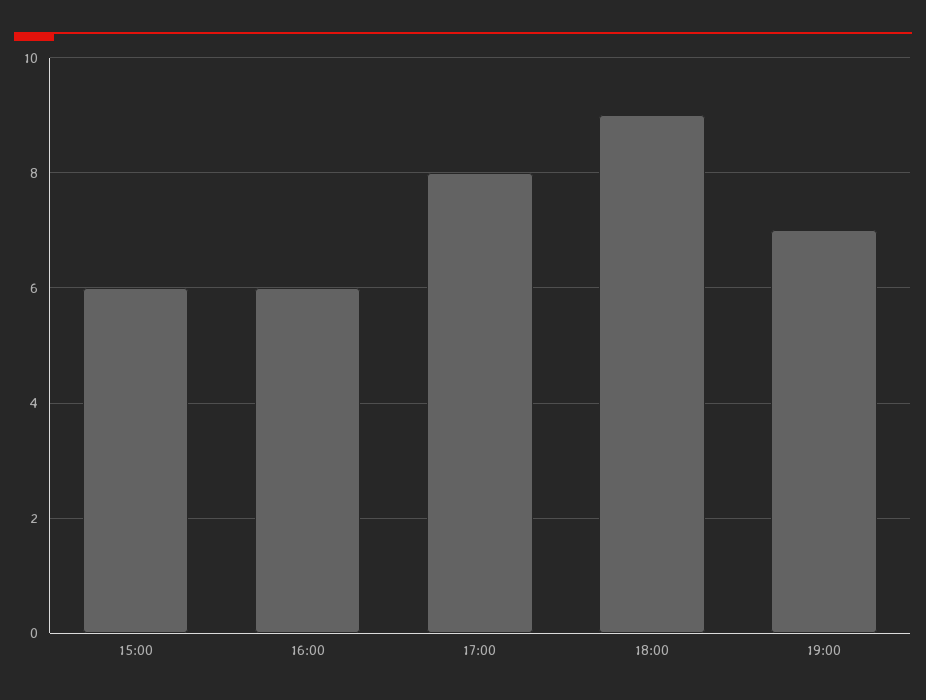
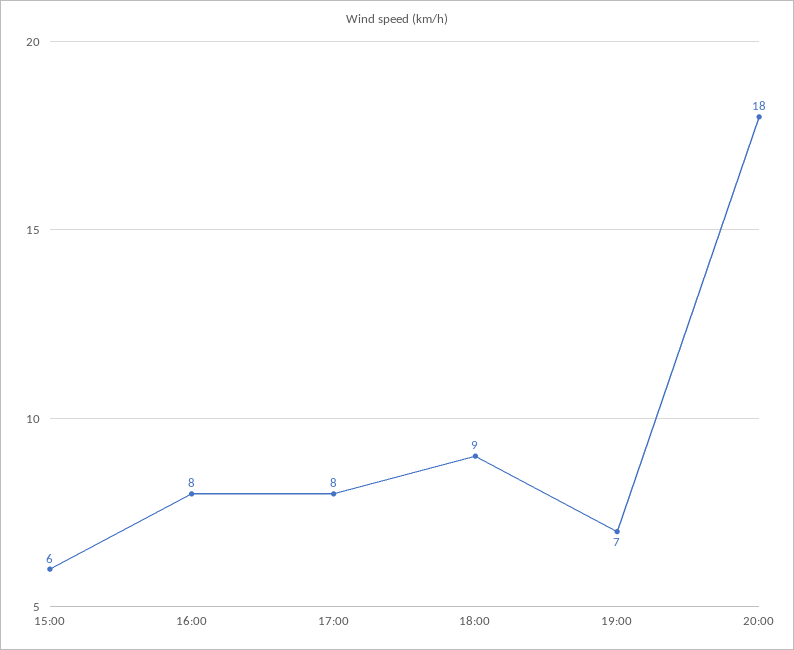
16:00: 6 -> 8
20:00: none -> 18

